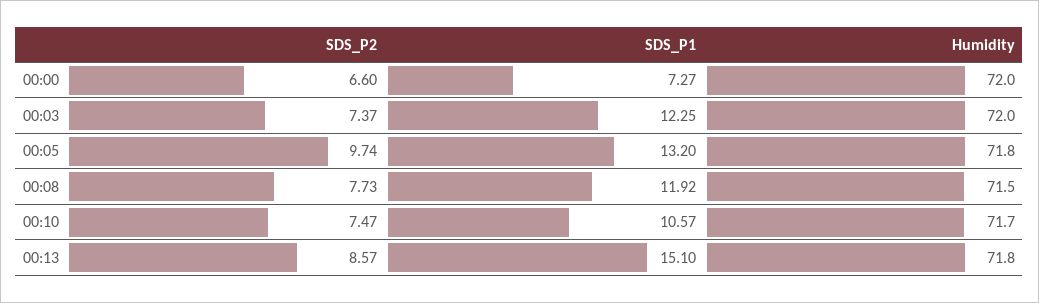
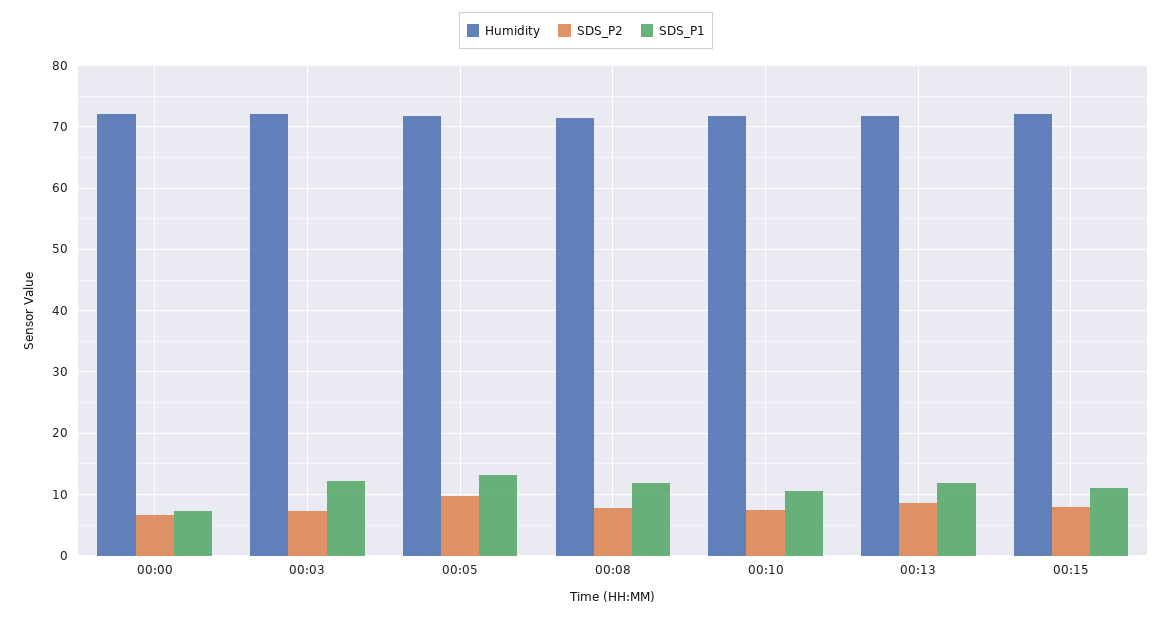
SDS_P1, 00:13: 15.1 -> 12
Humidity, 00:15: none -> 72
SDS_P2, 00:15: none -> 8
SDS_P1, 00:15: none -> 11

